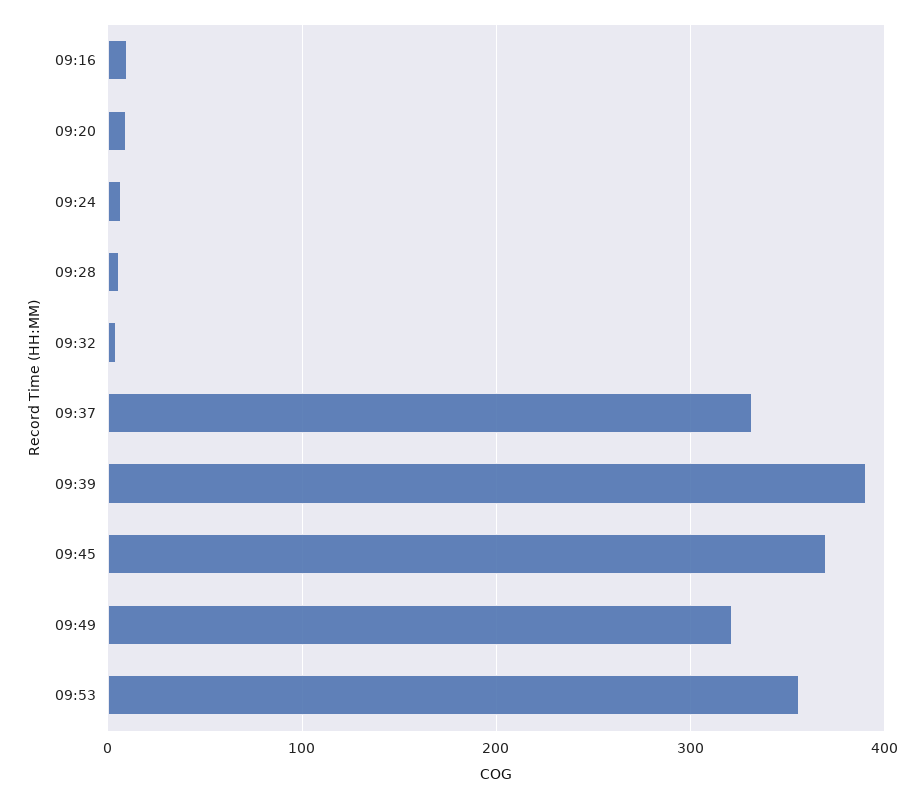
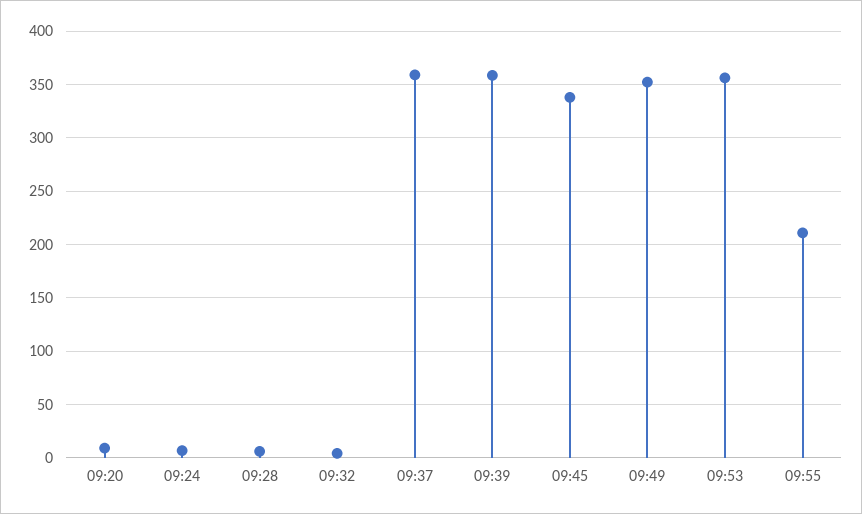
09:16: 10 -> none
09:37: 330 -> 360
09:39: 390 -> 360
09:45: 370 -> 340
09:49: 320 -> 350
09:55: none -> 210

